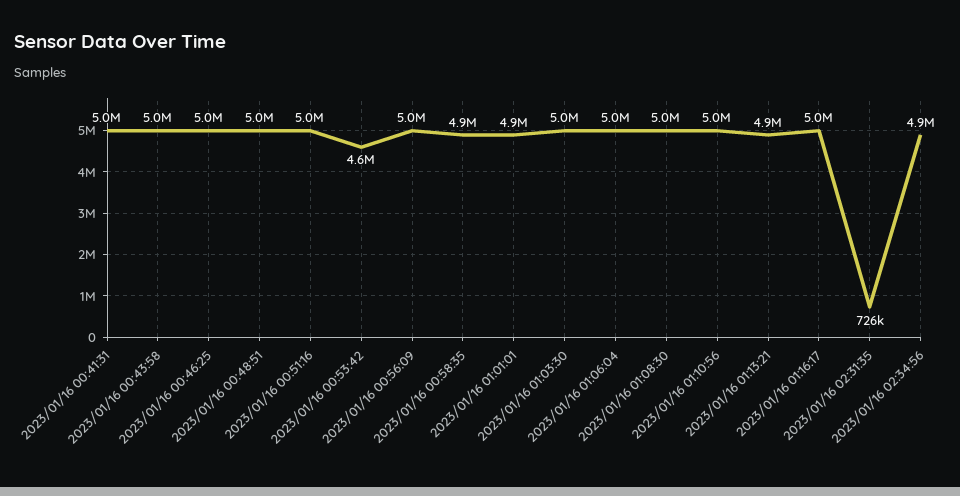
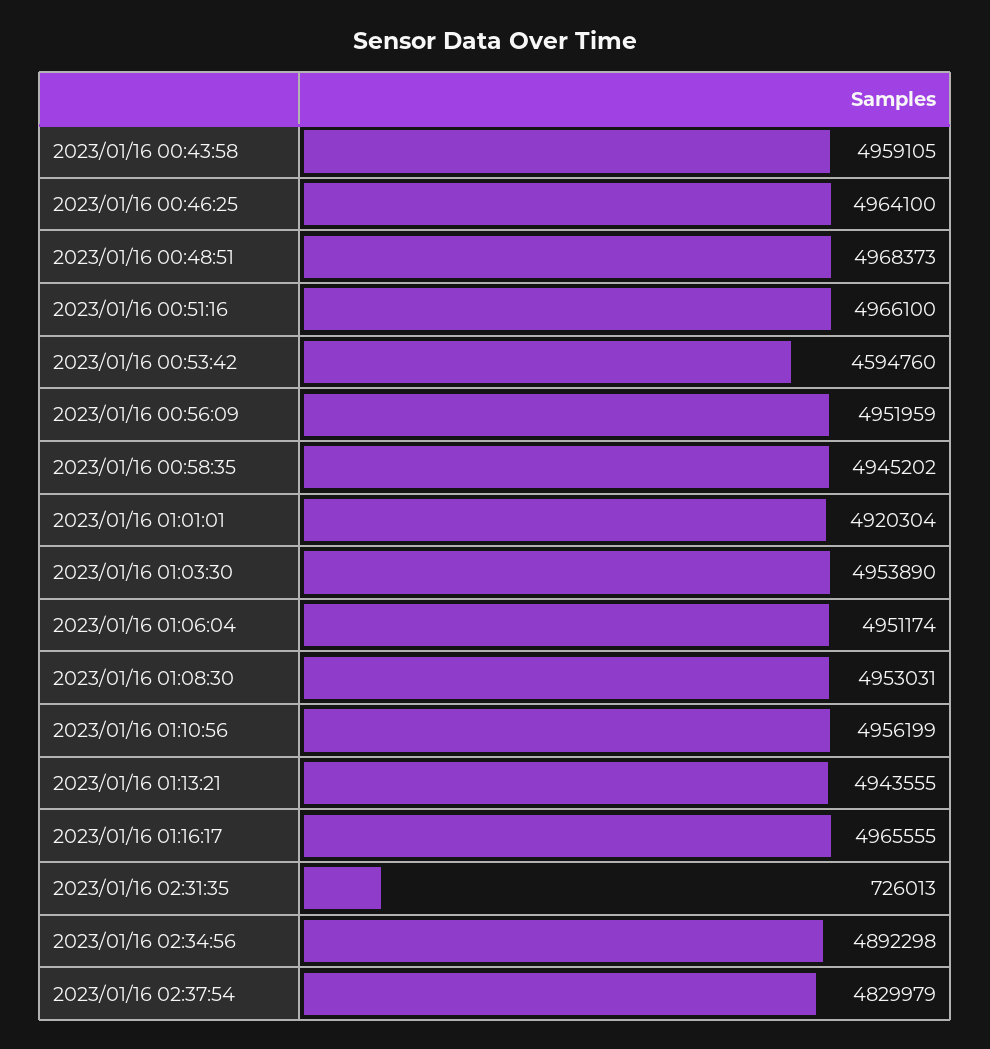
2023/01/16 00:41:31: 5000000 -> none
2023/01/16 02:37:54: none -> 4829979

